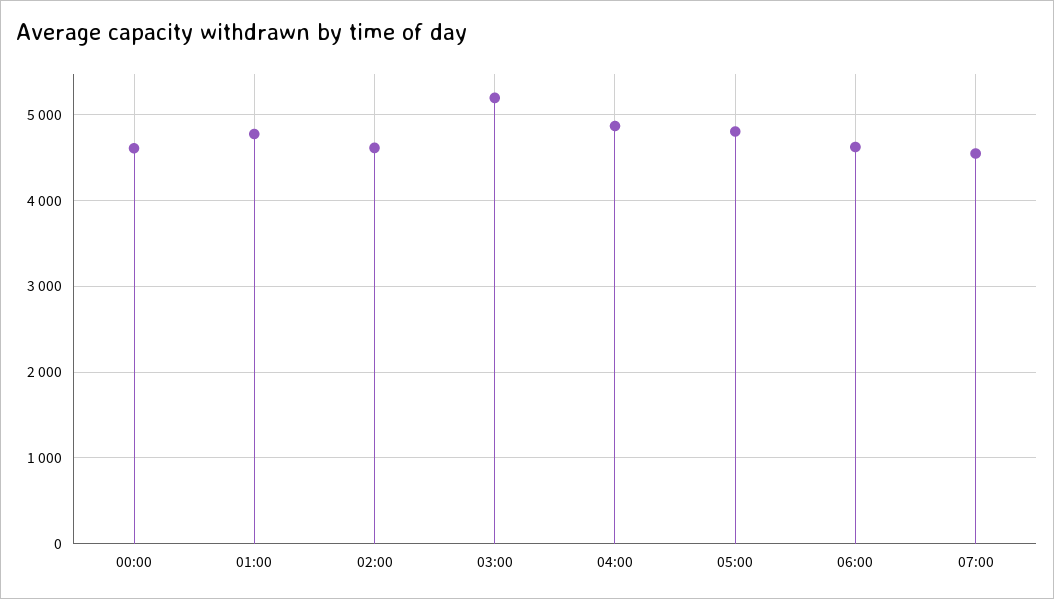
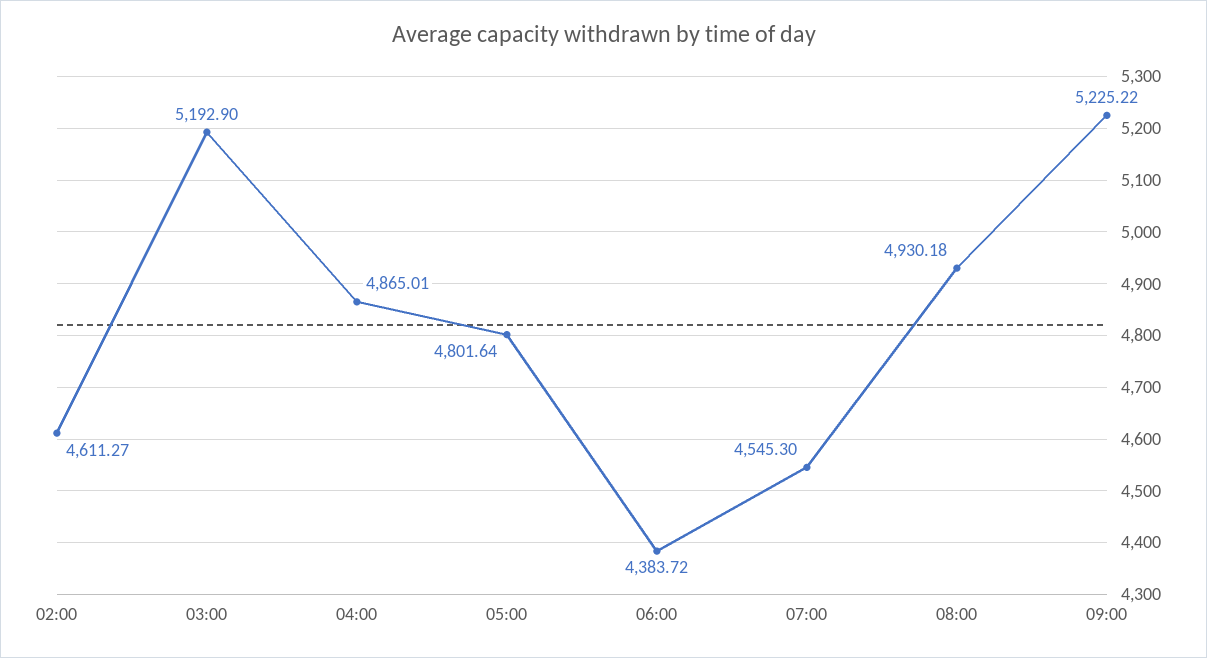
00:00: 4600 -> none
01:00: 4800 -> none
06:00: 4600 -> 4383.72
08:00: none -> 4930.18
09:00: none -> 5225.22

